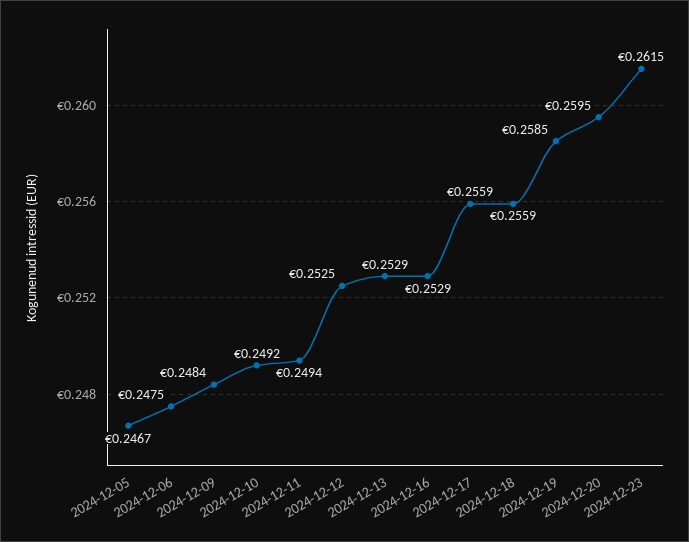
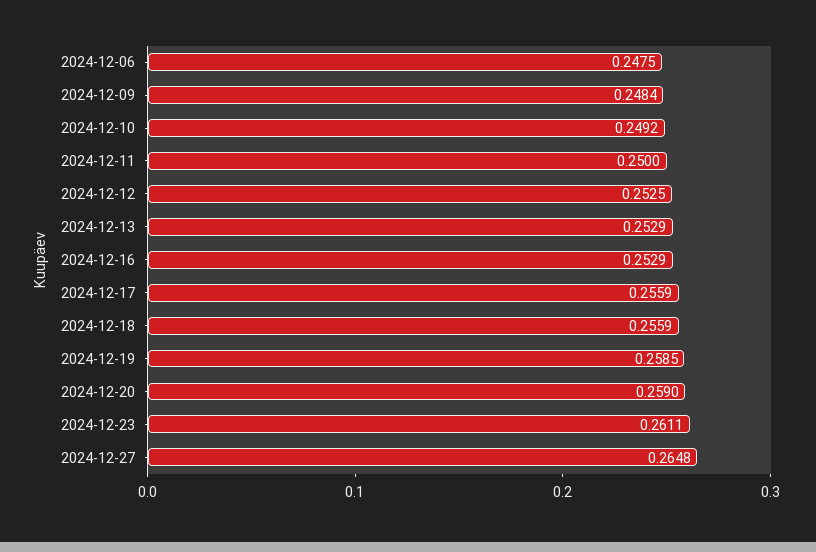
2024-12-05: 0.2467 -> none
2024-12-11: 0.2494 -> 0.25
2024-12-20: 0.2595 -> 0.259
2024-12-23: 0.2615 -> 0.2611
2024-12-27: none -> 0.2648

